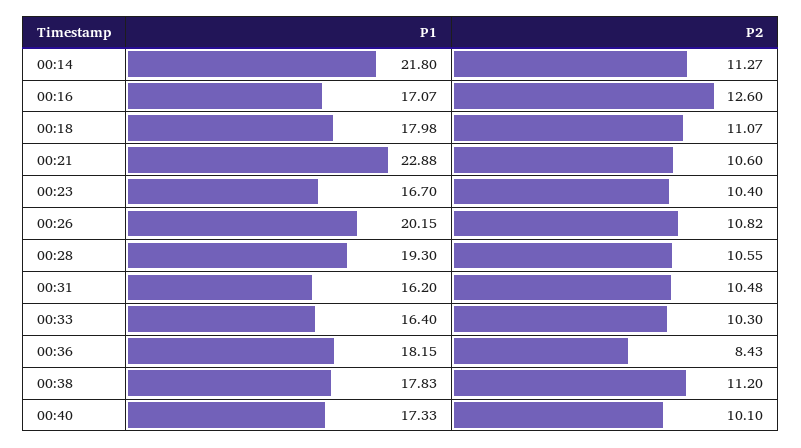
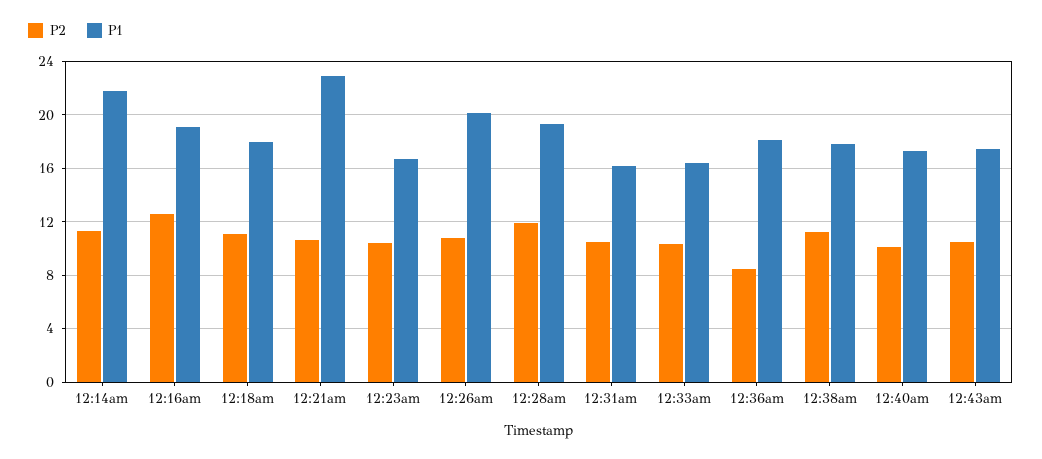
P1, 00:16: 17.07 -> 19
P2, 00:28: 10.55 -> 12
P2, 12:43am: none -> 10.5
P1, 12:43am: none -> 17.5

